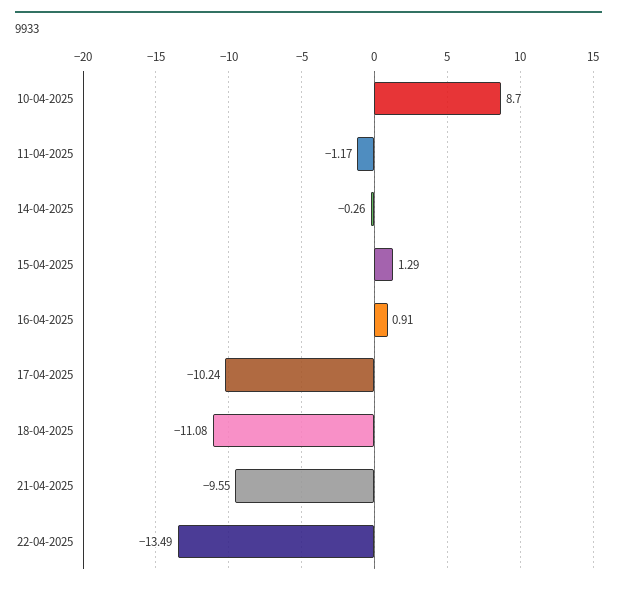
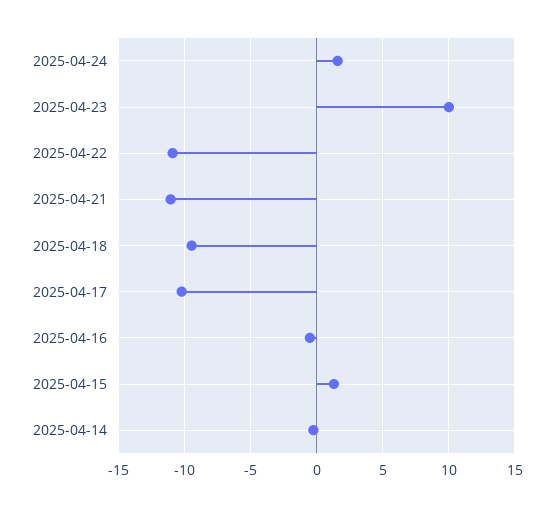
10-04-2025: 8.7 -> none
11-04-2025: -1.17 -> none
16-04-2025: 0.91 -> -0.5
18-04-2025: -11.08 -> -9.5
21-04-2025: -9.55 -> -11
22-04-2025: -13.49 -> -11
2025-04-24: none -> 1.5
2025-04-23: none -> 10

